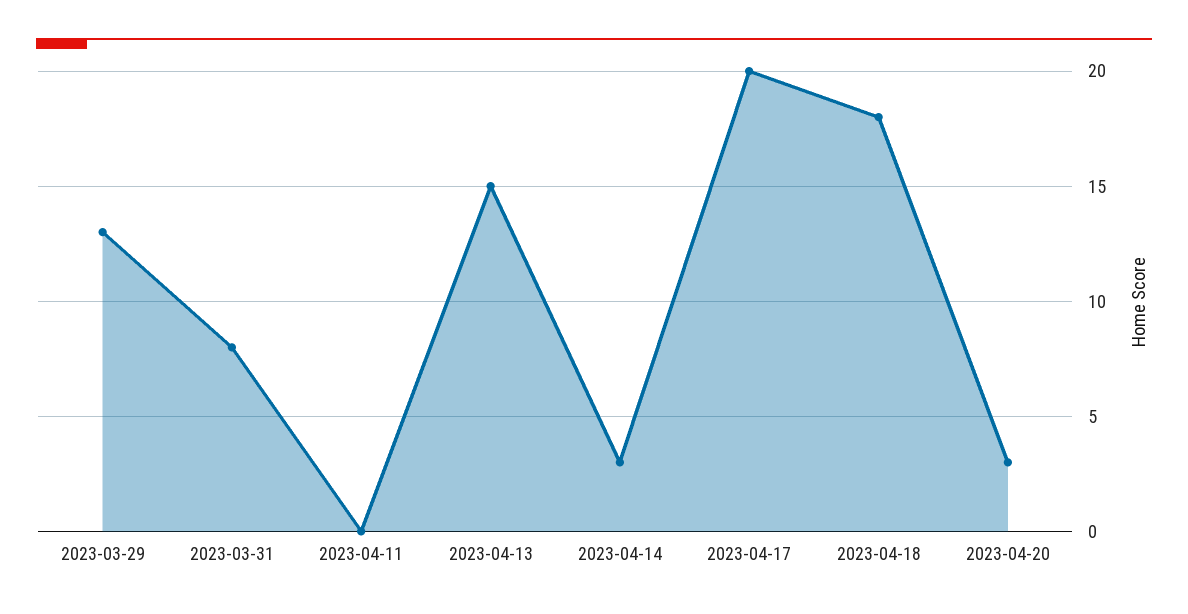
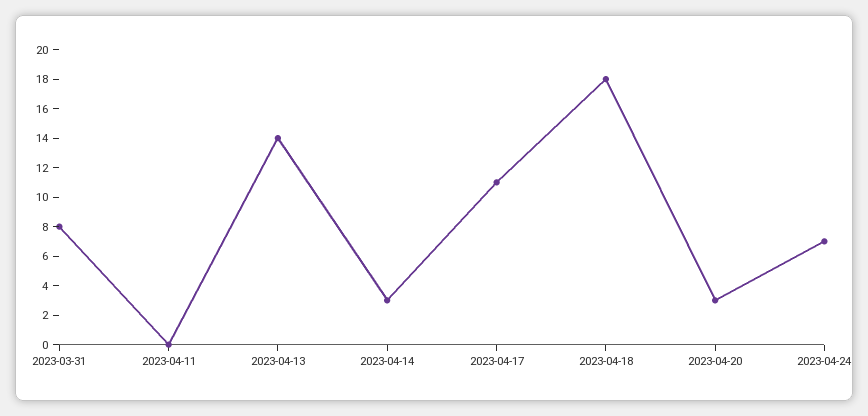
2023-03-29: 13 -> none
2023-04-13: 15 -> 14
2023-04-17: 20 -> 11
2023-04-24: none -> 7

